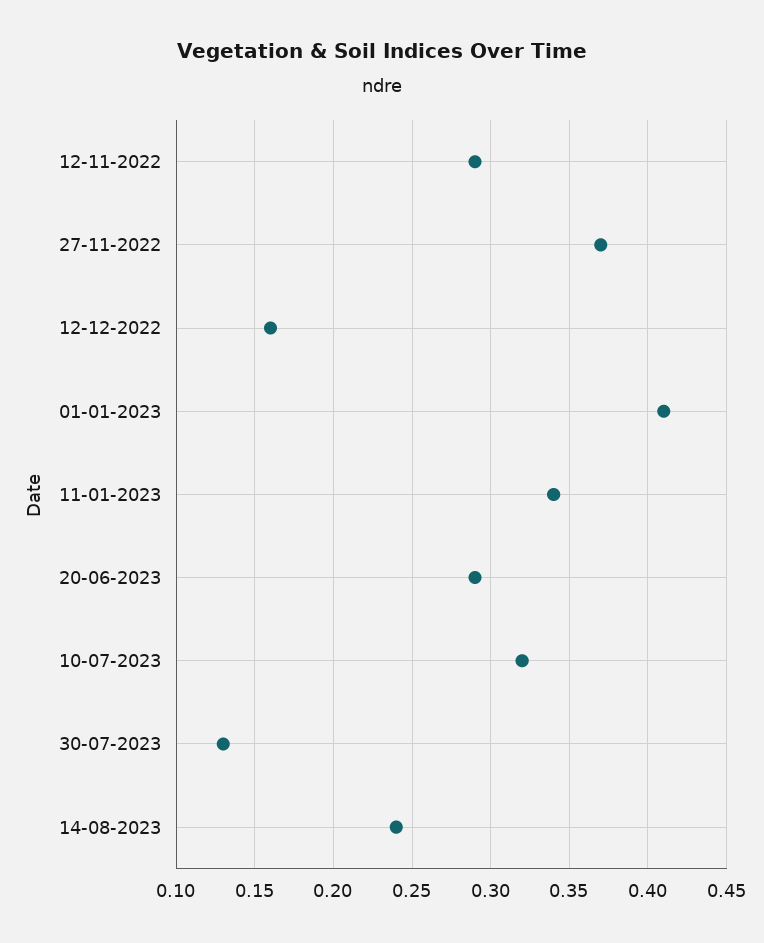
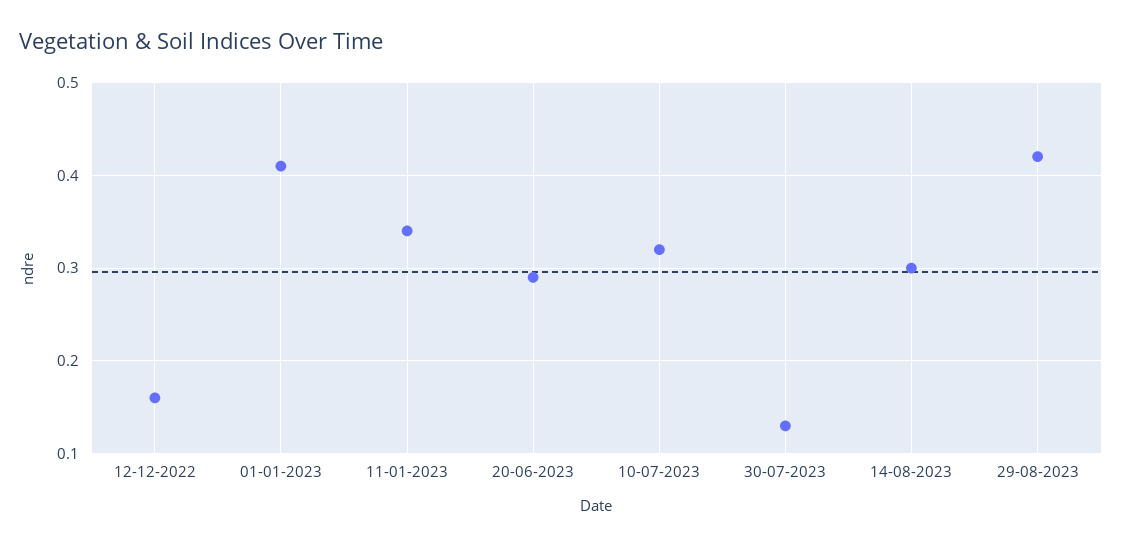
12-11-2022: 0.29 -> none
27-11-2022: 0.37 -> none
14-08-2023: 0.24 -> 0.3
29-08-2023: none -> 0.42

